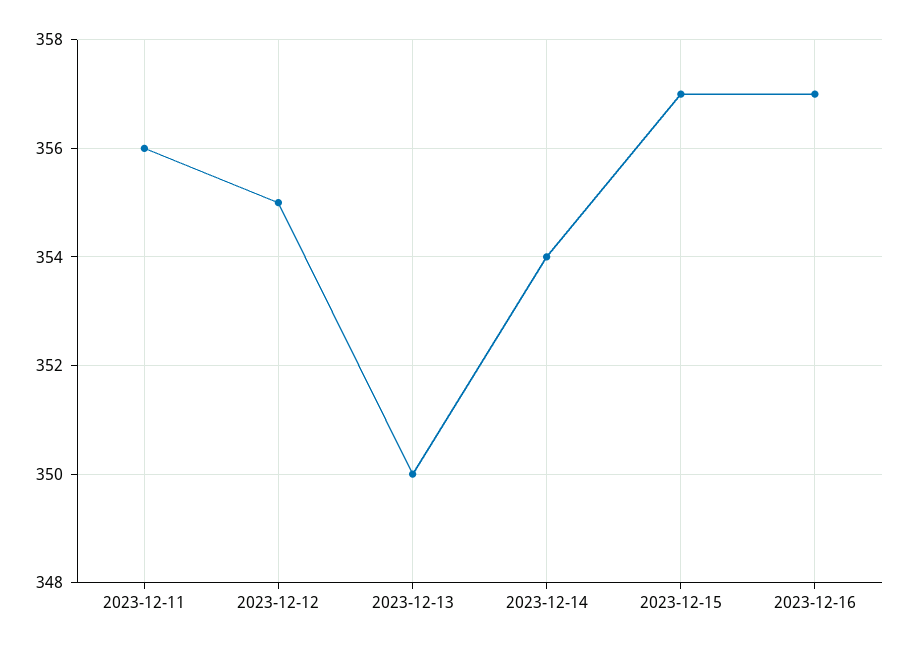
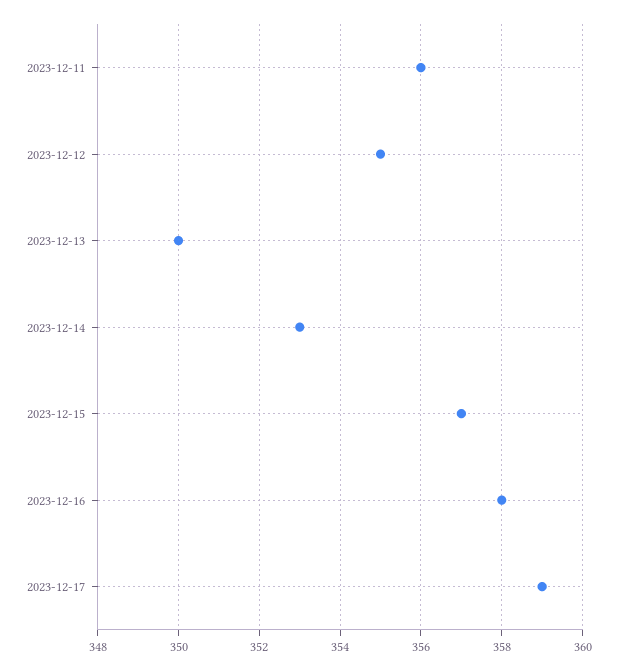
2023-12-14: 354 -> 353
2023-12-16: 357 -> 358
2023-12-17: none -> 359

